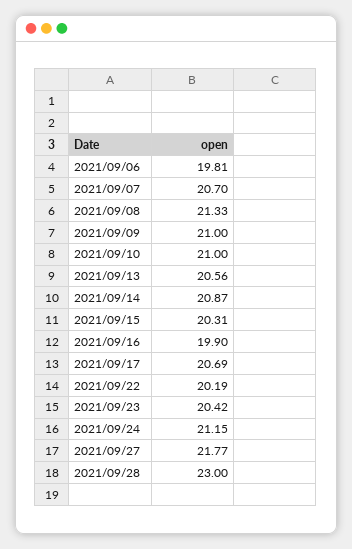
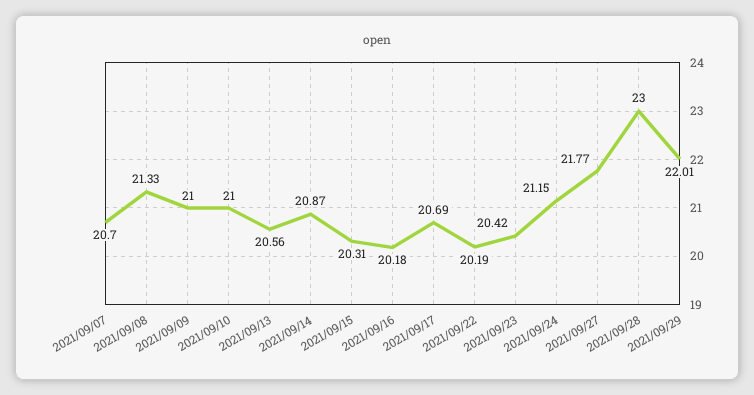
2021/09/06: 19.81 -> none
2021/09/16: 19.9 -> 20.18
2021/09/29: none -> 22.01

